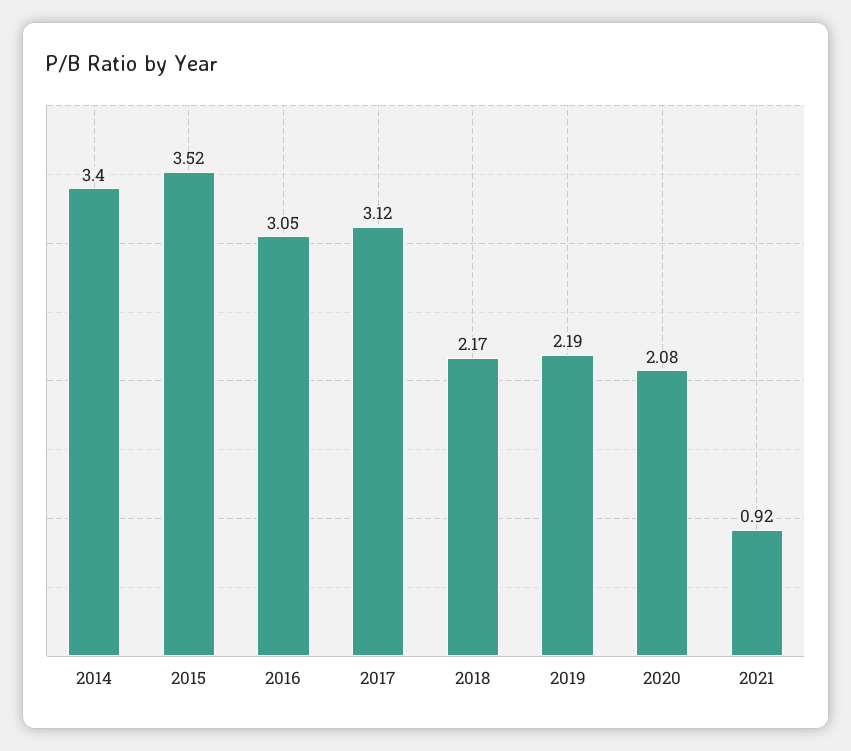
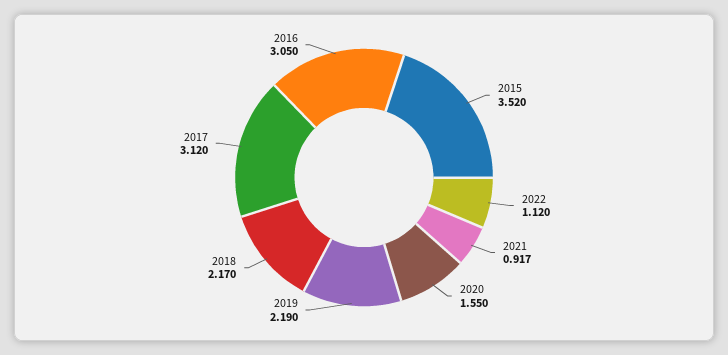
2014: 3.4 -> none
2020: 2.08 -> 1.55
2022: none -> 1.12

